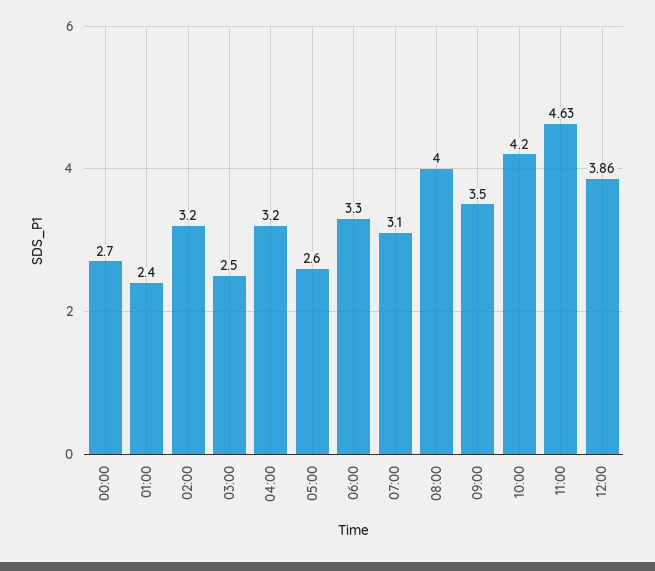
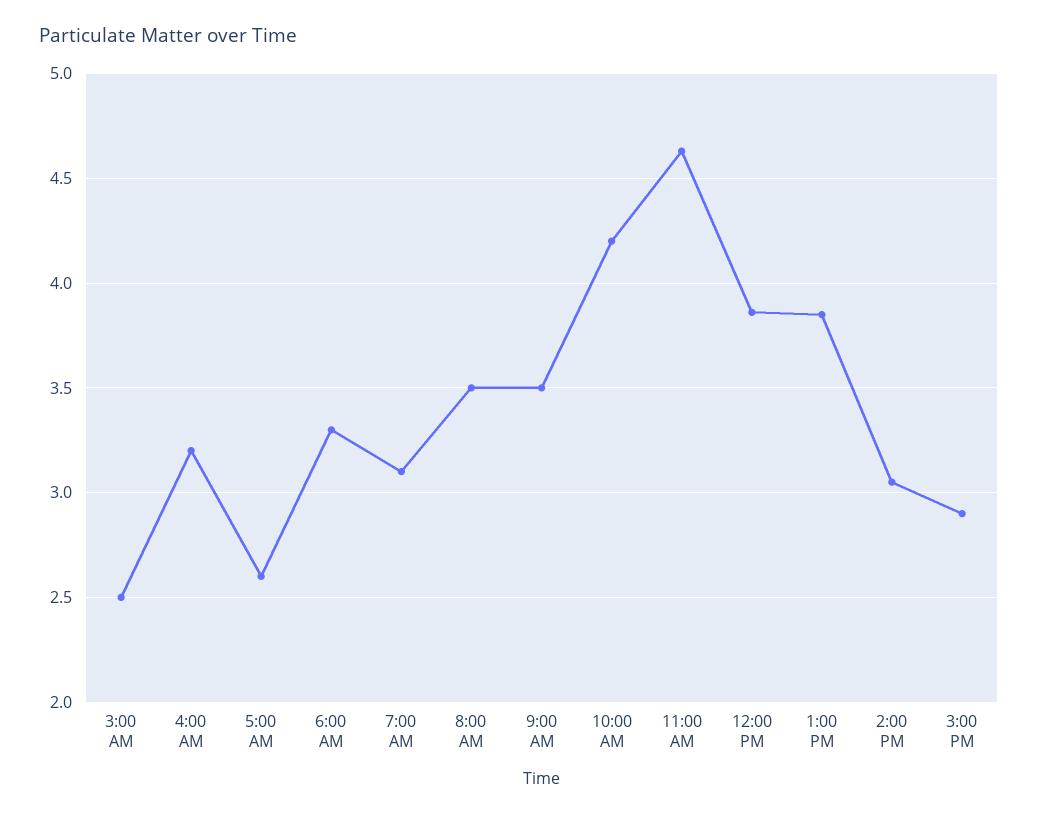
00:00: 2.7 -> none
01:00: 2.4 -> none
02:00: 3.2 -> none
08:00: 4 -> 3.5
1:00 PM: none -> 3.85
2:00 PM: none -> 3.05
3:00 PM: none -> 2.9

